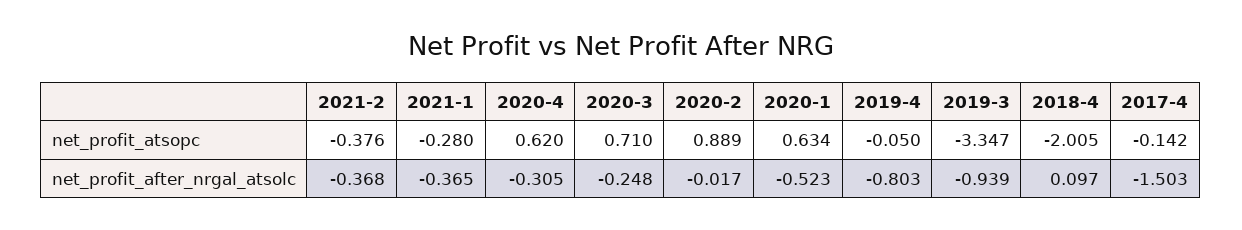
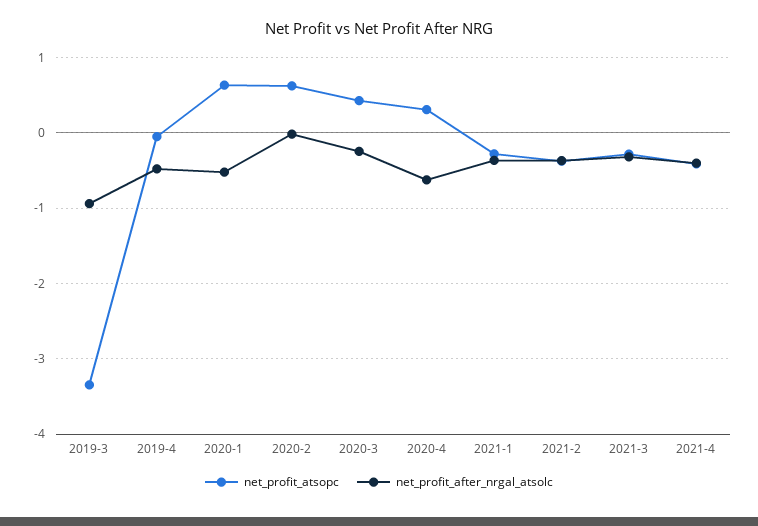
net_profit_atsopc, 2020-4: 0.62 -> 0.3
net_profit_atsopc, 2020-3: 0.71 -> 0.4
net_profit_atsopc, 2020-2: 0.889 -> 0.6
net_profit_atsopc, 2018-4: -2.005 -> none
net_profit_atsopc, 2017-4: -0.142 -> none
net_profit_after_nrgal_atsolc, 2020-4: -0.305 -> -0.6
net_profit_after_nrgal_atsolc, 2019-4: -0.803 -> -0.5
net_profit_after_nrgal_atsolc, 2018-4: 0.097 -> none
net_profit_after_nrgal_atsolc, 2017-4: -1.503 -> none
net_profit_atsopc, 2021-3: none -> -0.3
net_profit_after_nrgal_atsolc, 2021-3: none -> -0.3
net_profit_atsopc, 2021-4: none -> -0.4
net_profit_after_nrgal_atsolc, 2021-4: none -> -0.4

